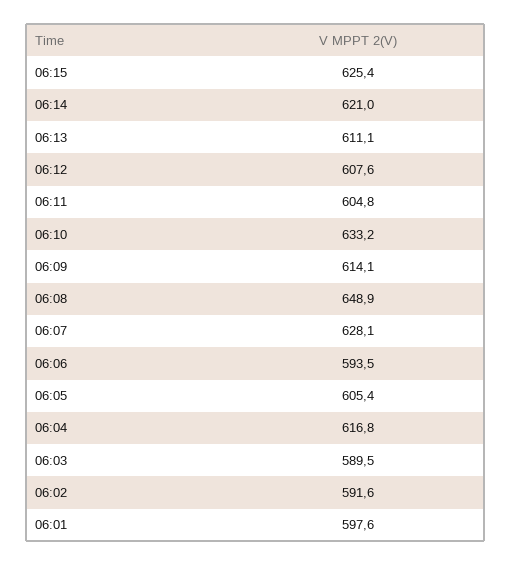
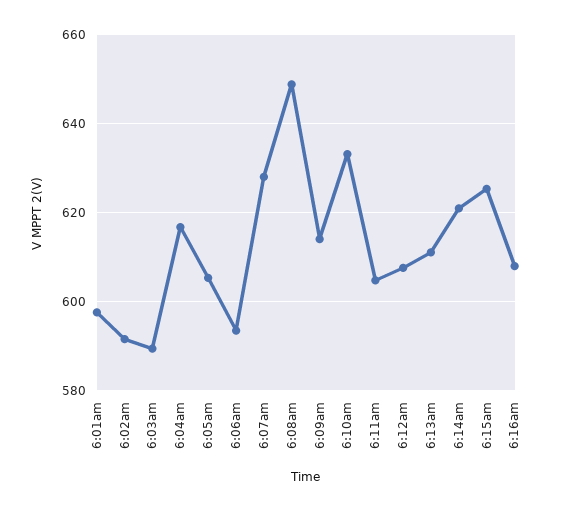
6:16am: none -> 608

